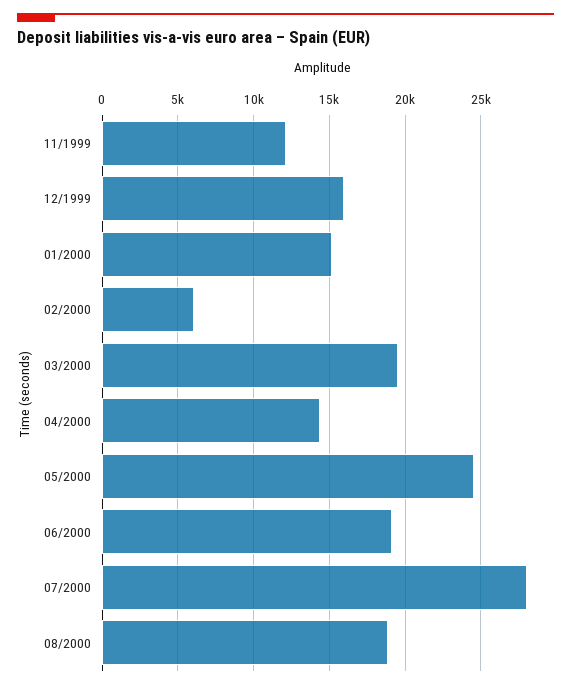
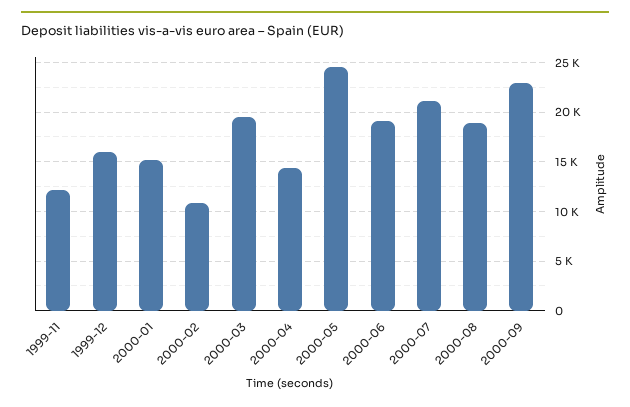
02/2000: 6000 -> 11000
07/2000: 28000 -> 21000
2000-09: none -> 23000

